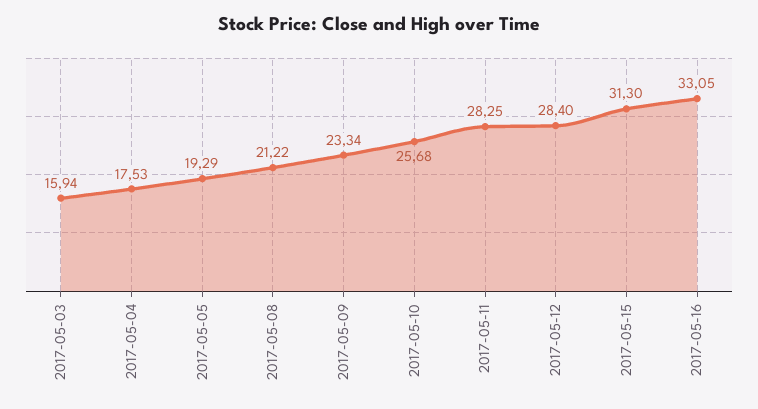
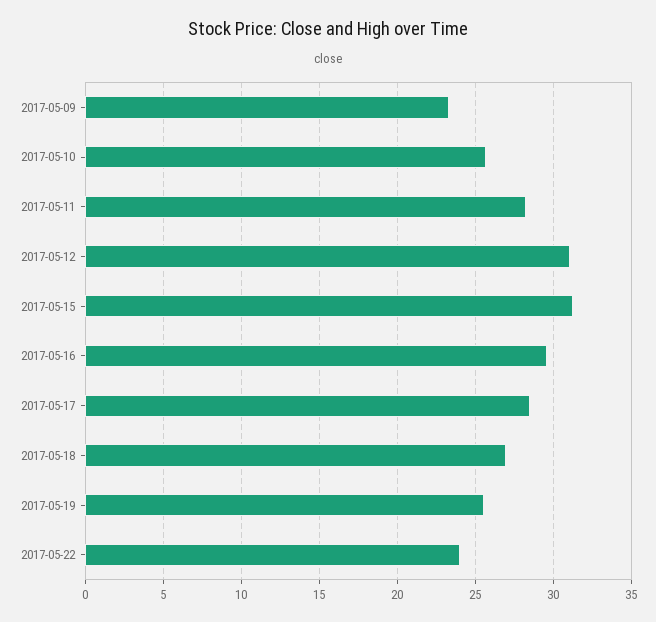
2017-05-03: 15.94 -> none
2017-05-04: 17.53 -> none
2017-05-05: 19.29 -> none
2017-05-08: 21.22 -> none
2017-05-12: 28.4 -> 31
2017-05-16: 33.05 -> 29.5
2017-05-17: none -> 28.5
2017-05-18: none -> 27
2017-05-19: none -> 25.5
2017-05-22: none -> 24

